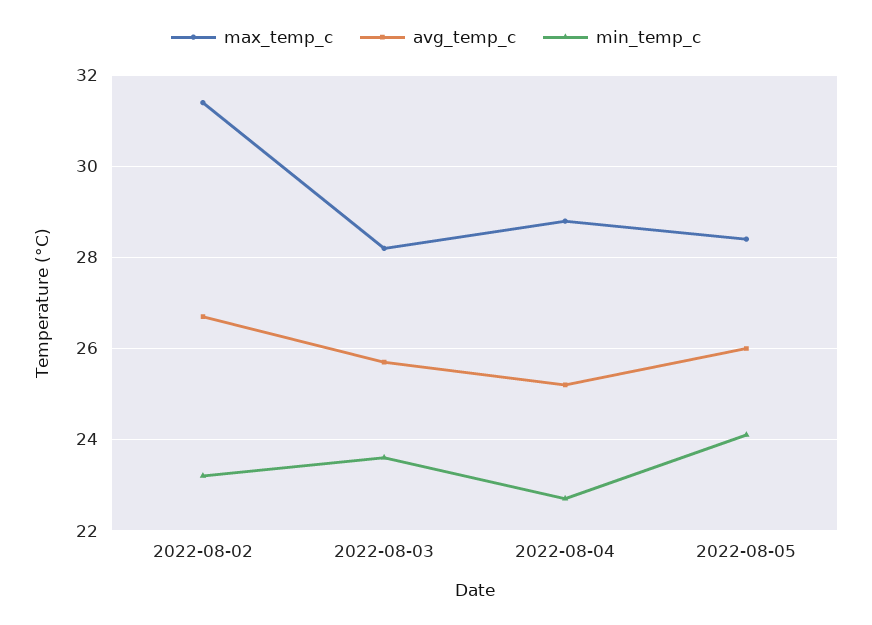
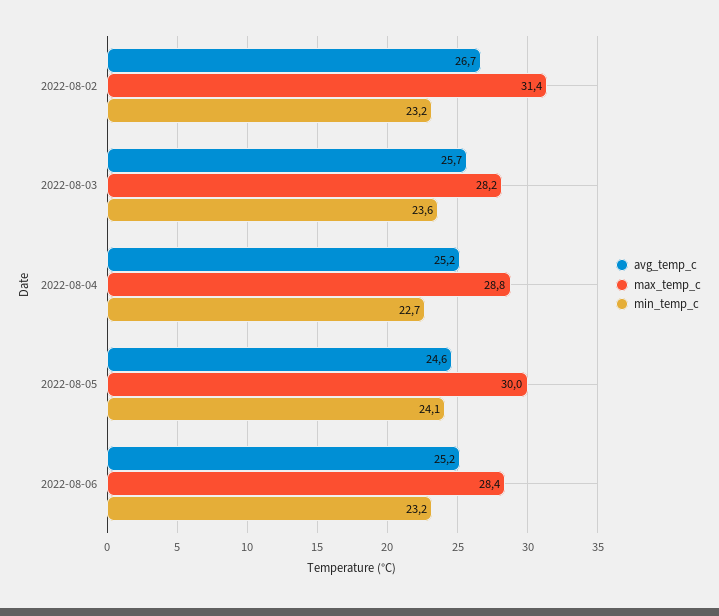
max_temp_c, 2022-08-05: 28.5 -> 30
avg_temp_c, 2022-08-05: 26 -> 24.6
avg_temp_c, 2022-08-06: none -> 25.2
max_temp_c, 2022-08-06: none -> 28.4
min_temp_c, 2022-08-06: none -> 23.2

